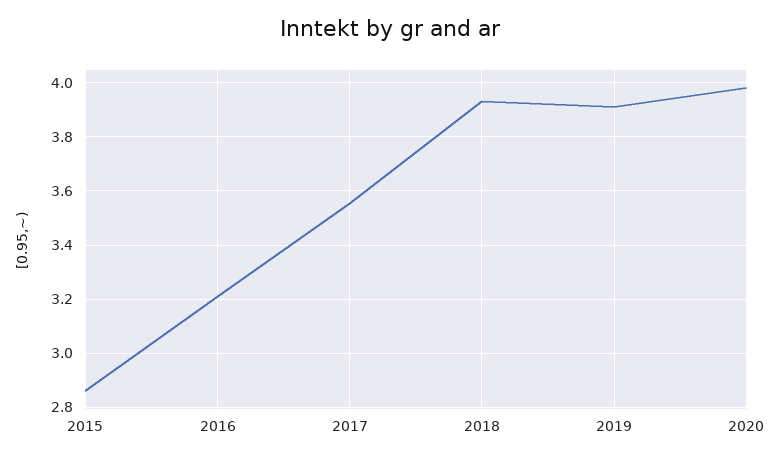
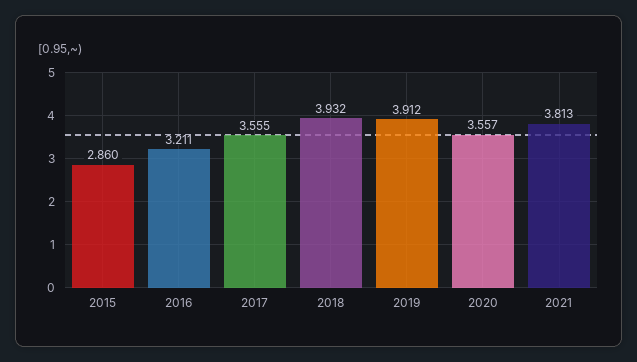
2020: 3.975 -> 3.557
2021: none -> 3.813

